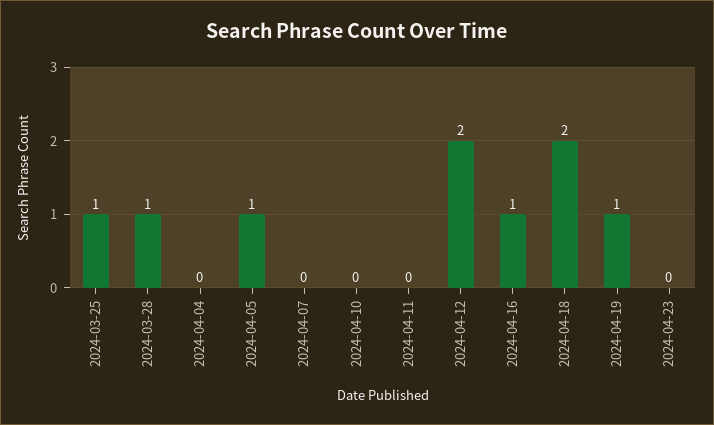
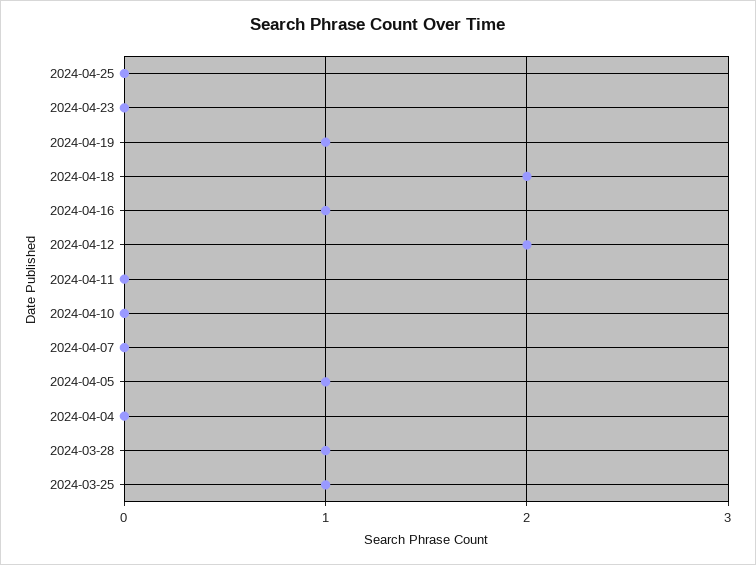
2024-04-25: none -> 0

